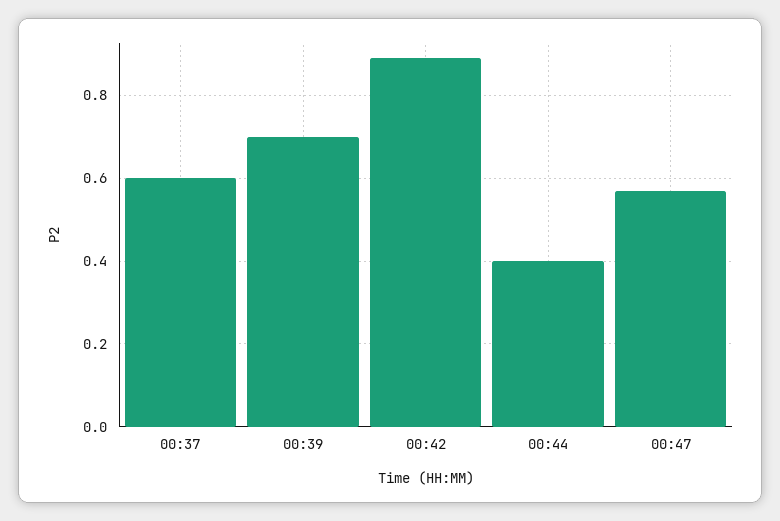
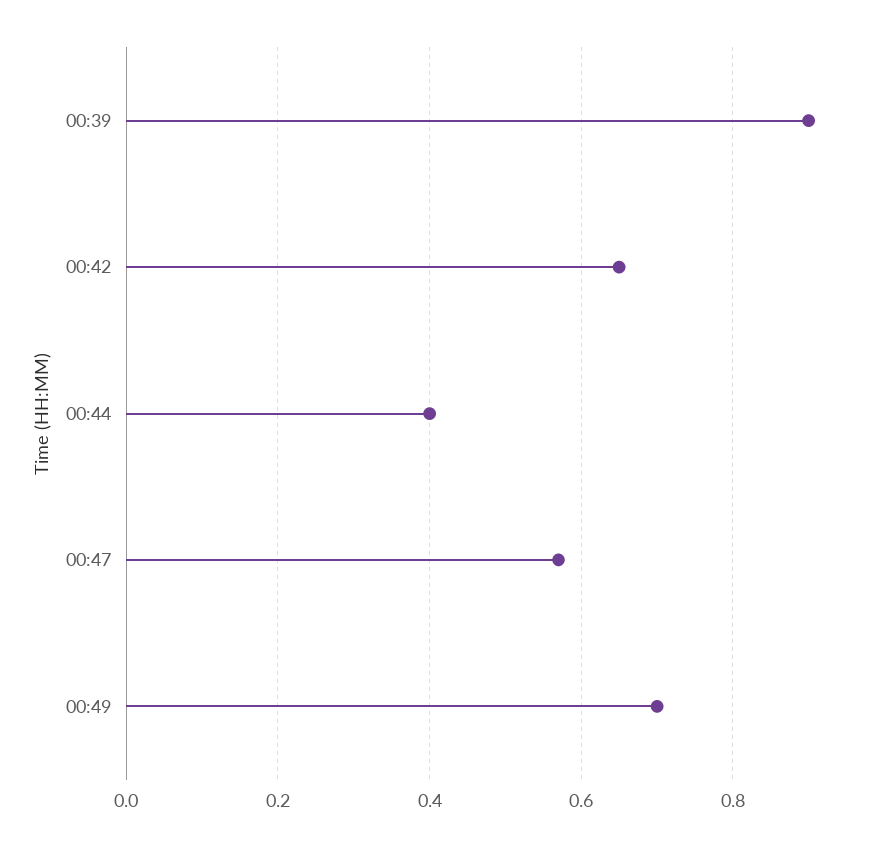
00:37: 0.6 -> none
00:39: 0.7 -> 0.9
00:42: 0.9 -> 0.65
00:49: none -> 0.7

